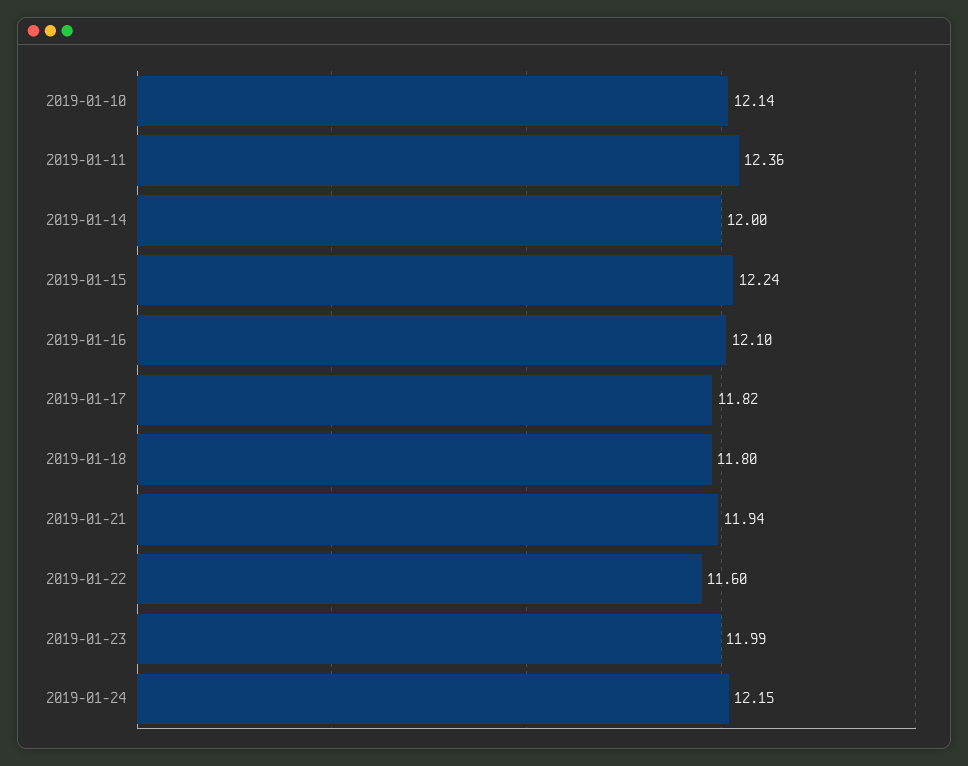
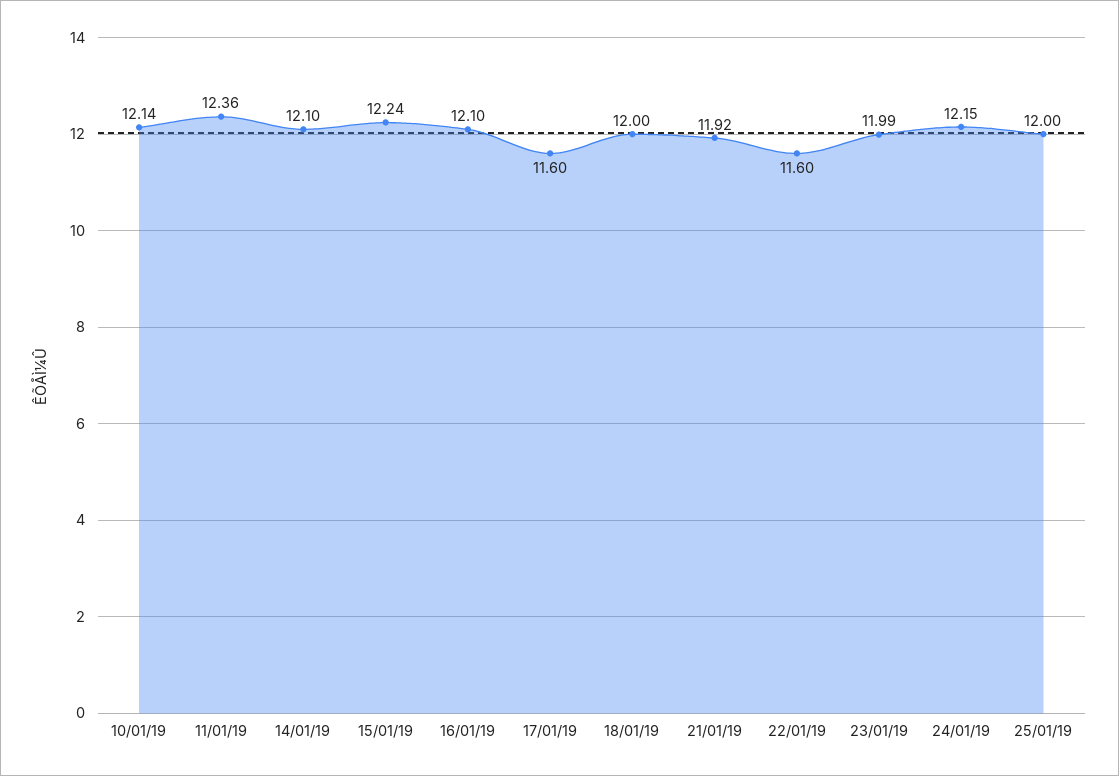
2019-01-14: 12 -> 12.1
2019-01-17: 11.82 -> 11.6
2019-01-18: 11.8 -> 12
2019-01-21: 11.94 -> 11.92
25/01/19: none -> 12

